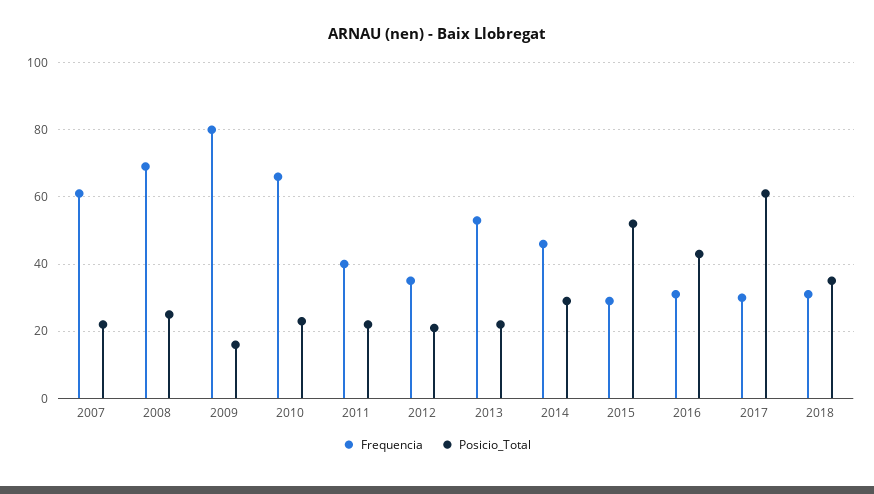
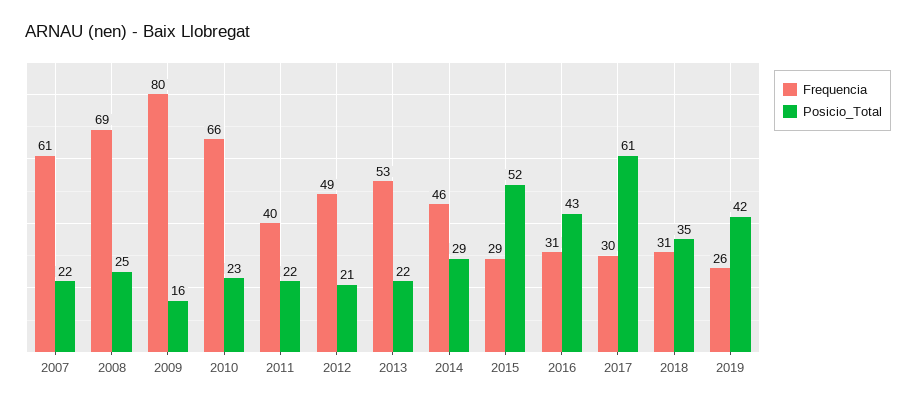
Frequencia, 2012: 35 -> 49
Frequencia, 2019: none -> 26
Posicio_Total, 2019: none -> 42

